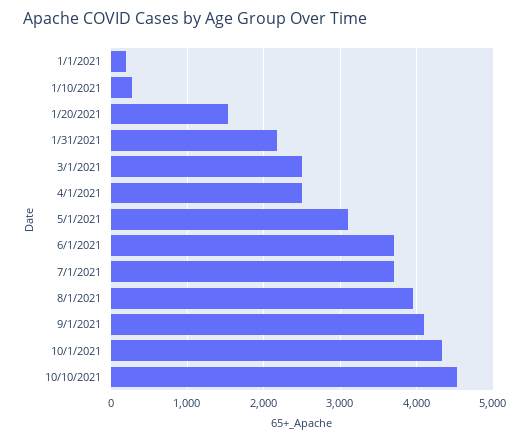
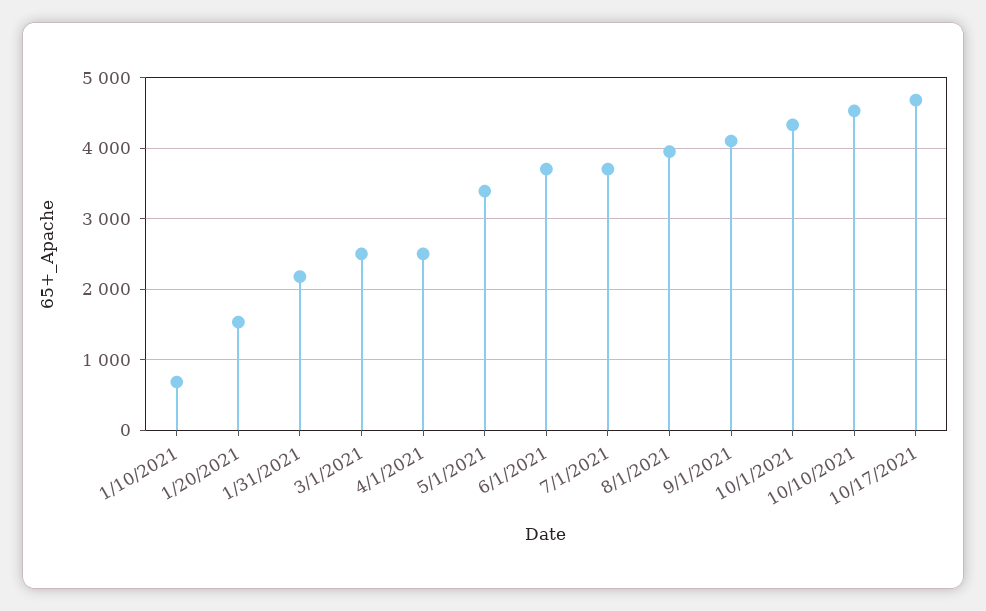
1/1/2021: 200 -> none
1/10/2021: 300 -> 700
5/1/2021: 3100 -> 3400
10/17/2021: none -> 4700

